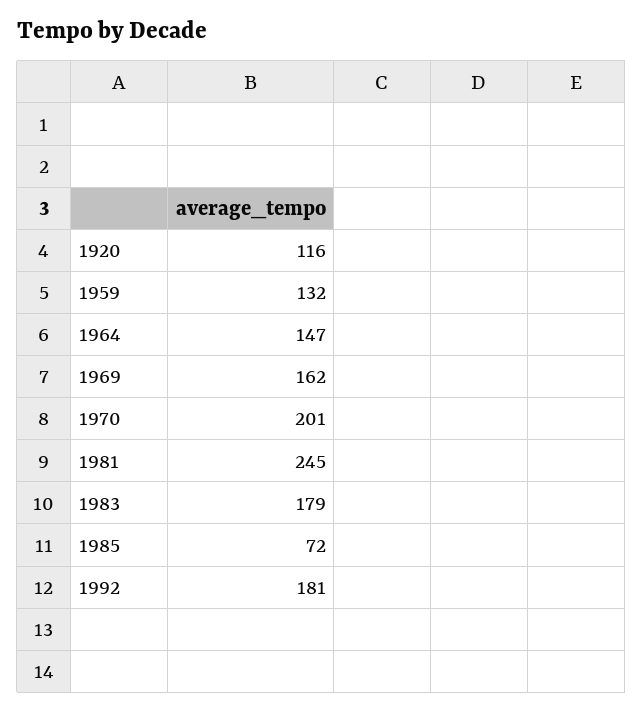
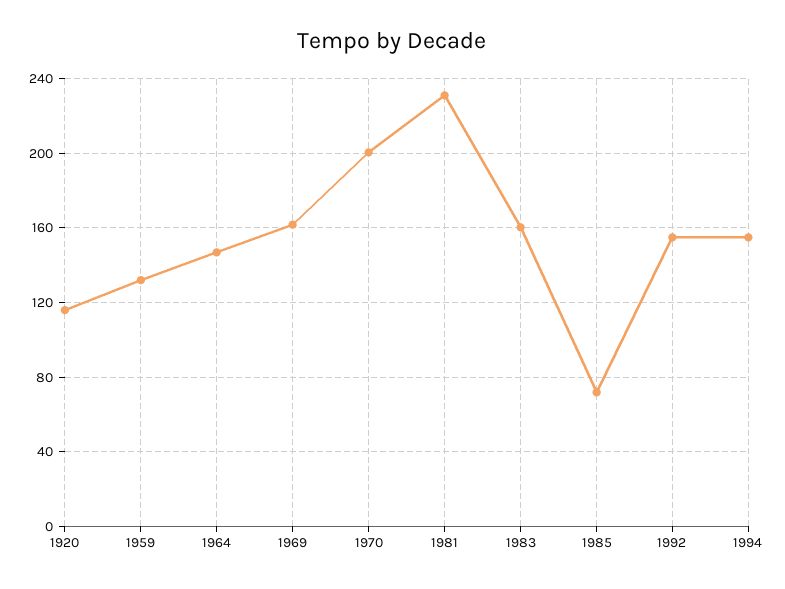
1981: 245 -> 230
1983: 179 -> 160
1992: 181 -> 155
1994: none -> 155

